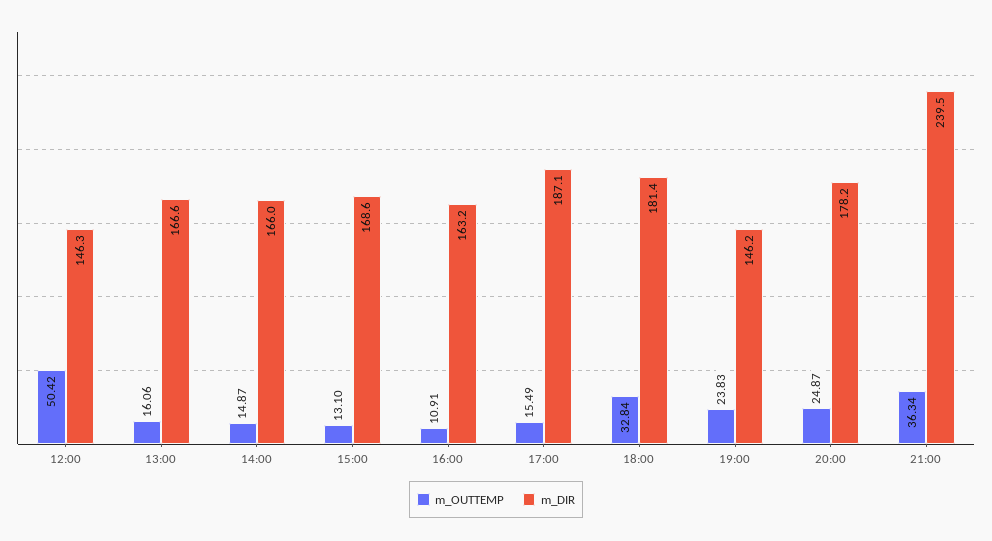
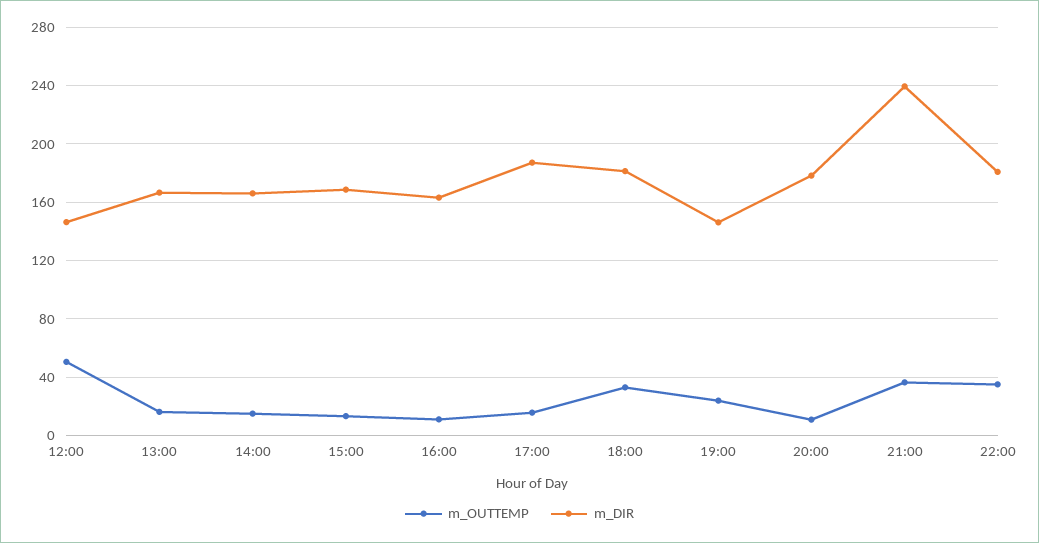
m_OUTTEMP, 20:00: 24.87 -> 10
m_OUTTEMP, 22:00: none -> 35
m_DIR, 22:00: none -> 180

